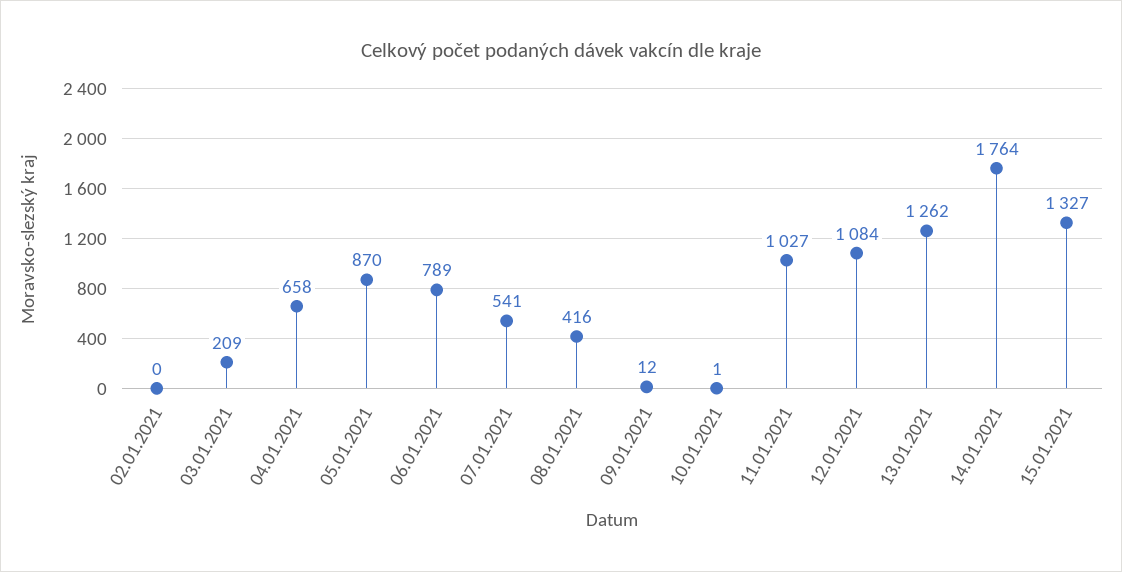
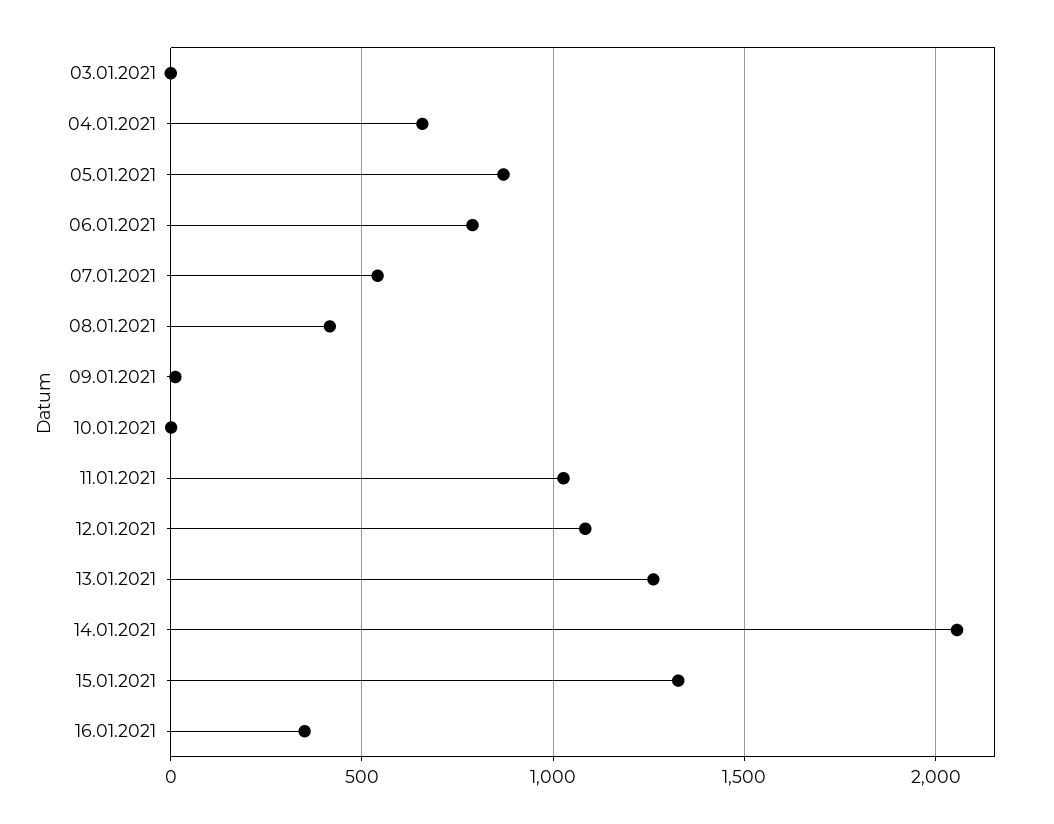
02.01.2021: 0 -> none
03.01.2021: 209 -> 0
14.01.2021: 1764 -> 2050
16.01.2021: none -> 350

